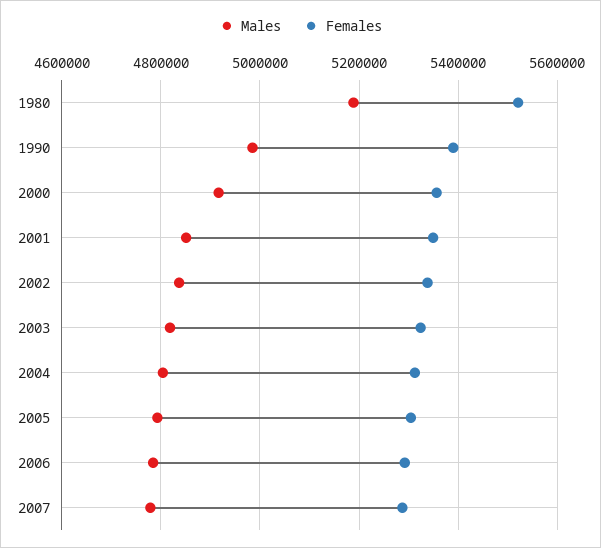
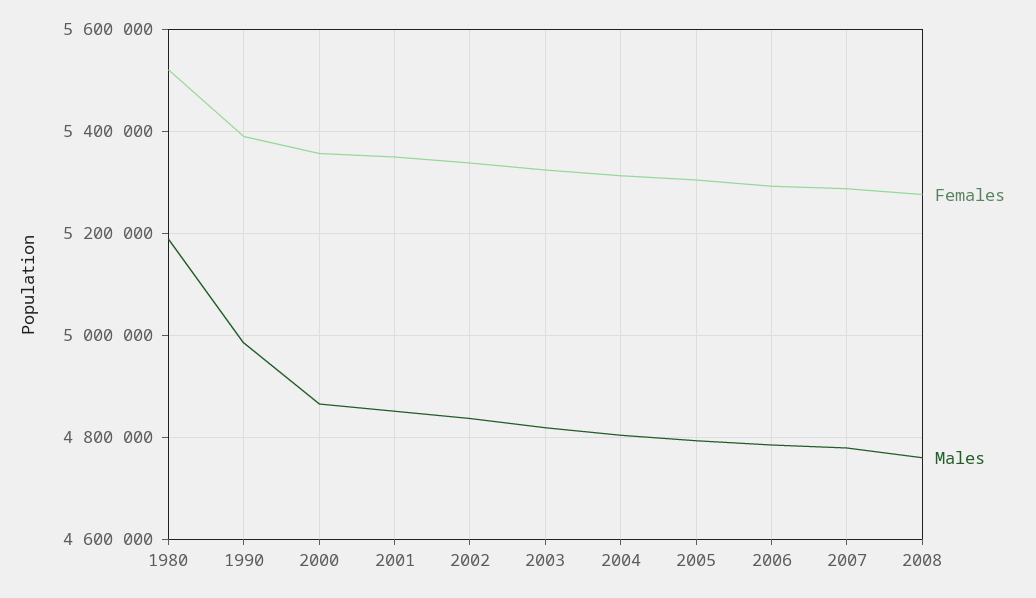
Males, 2000: 4920000 -> 4860000
Females, 2008: none -> 5280000
Males, 2008: none -> 4760000

